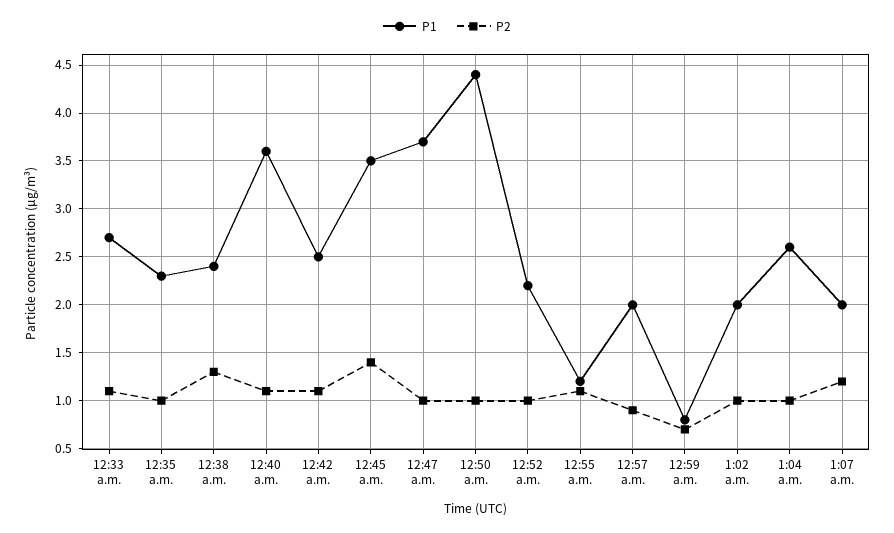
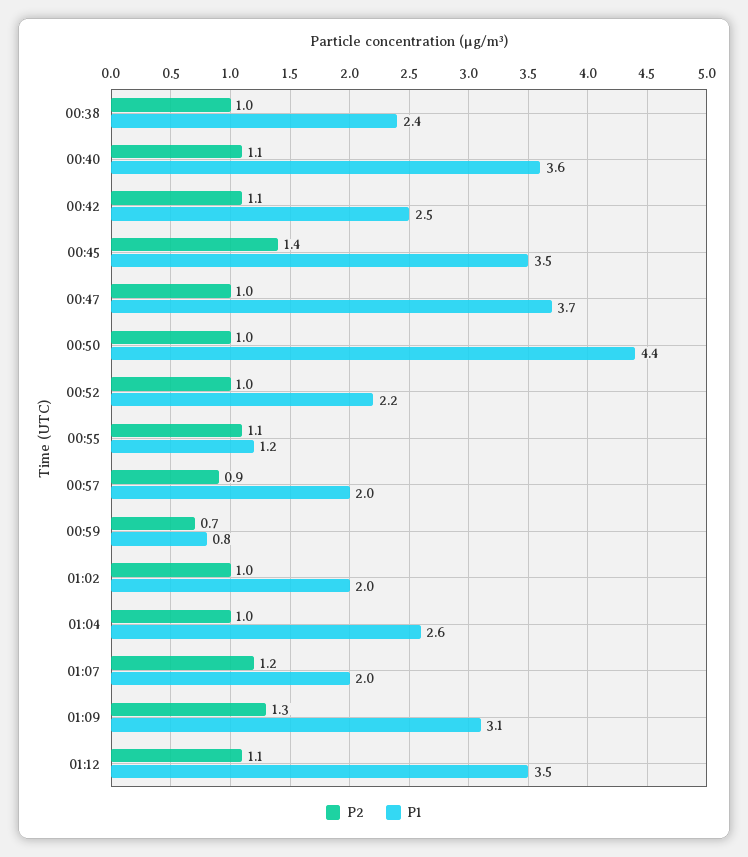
P1, 12:33 a.m.: 2.7 -> none
P2, 12:33 a.m.: 1.1 -> none
P1, 12:35 a.m.: 2.3 -> none
P2, 12:35 a.m.: 1 -> none
P2, 12:38 a.m.: 1.3 -> 1
P2, 01:09: none -> 1.3
P1, 01:09: none -> 3.1
P2, 01:12: none -> 1.1
P1, 01:12: none -> 3.5

